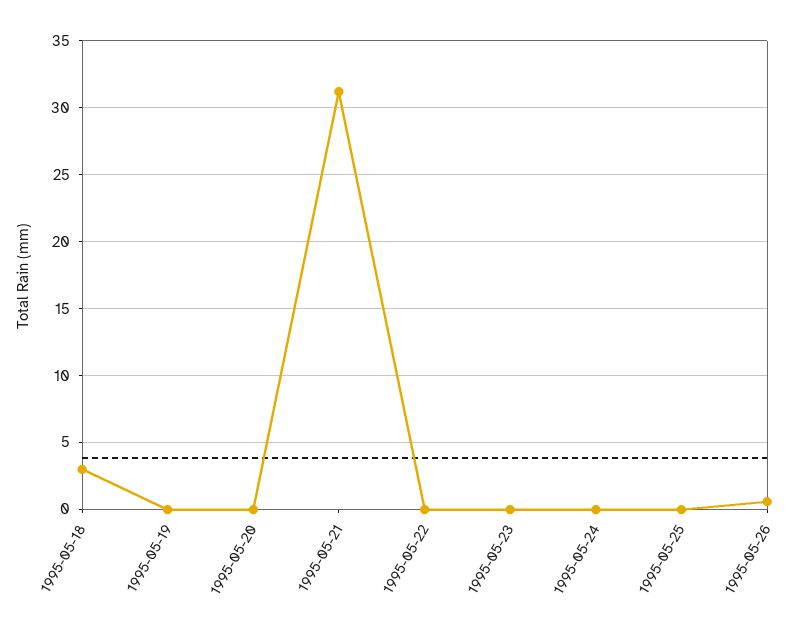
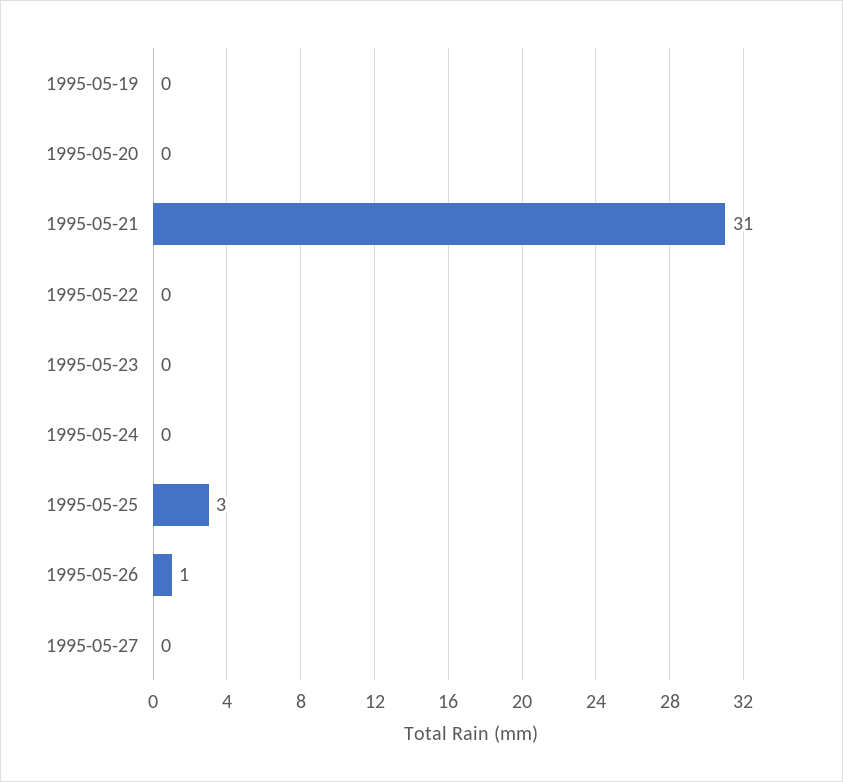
1995-05-18: 3 -> none
1995-05-25: 0 -> 3
1995-05-27: none -> 0

